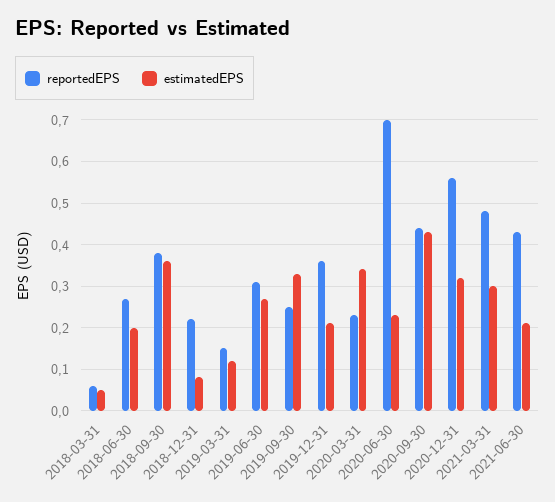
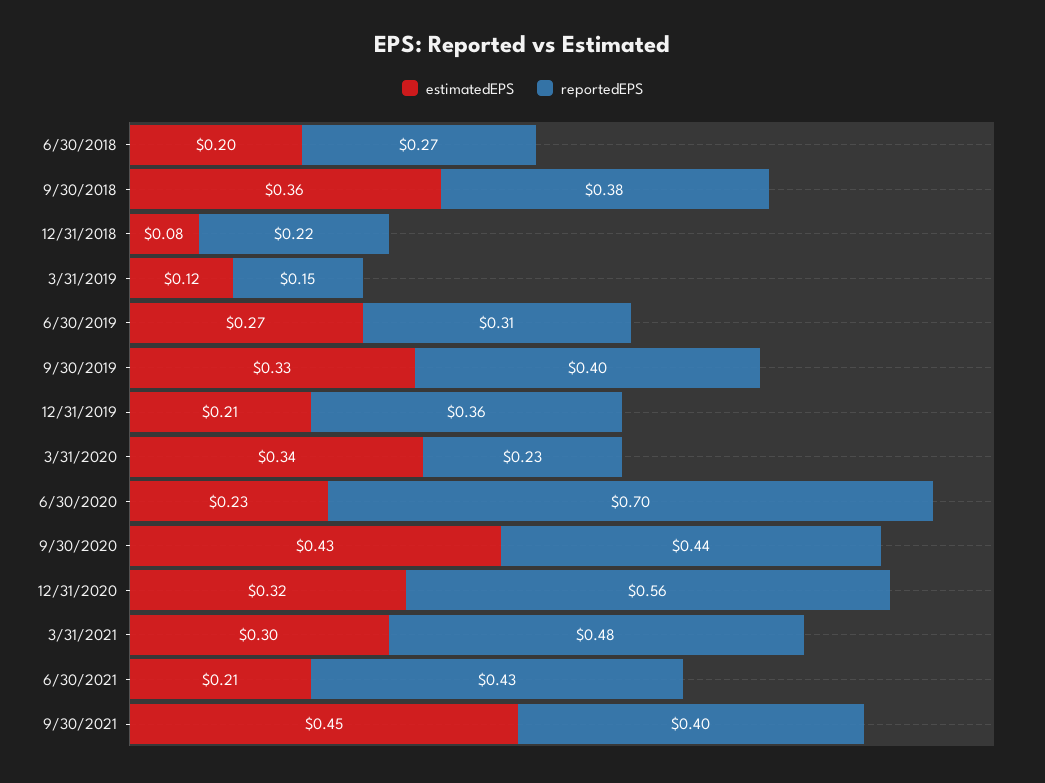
reportedEPS, 2018-03-31: 0.05 -> none
estimatedEPS, 2018-03-31: 0.05 -> none
reportedEPS, 2019-09-30: 0.25 -> 0.4
estimatedEPS, 9/30/2021: none -> 0.45
reportedEPS, 9/30/2021: none -> 0.4

